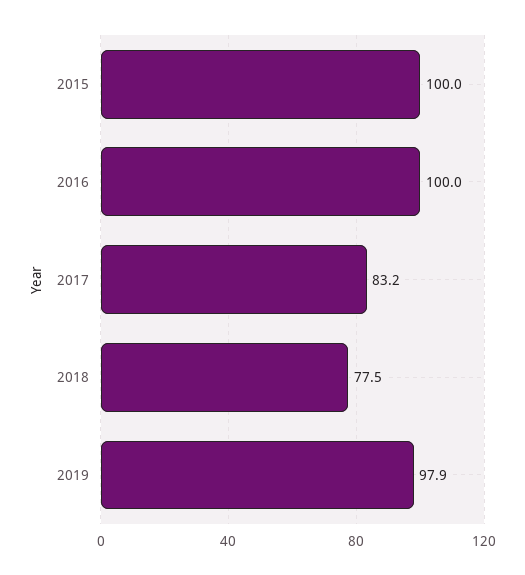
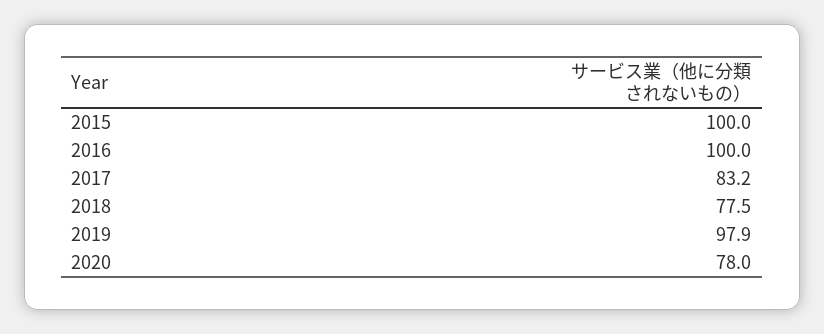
2020: none -> 78

